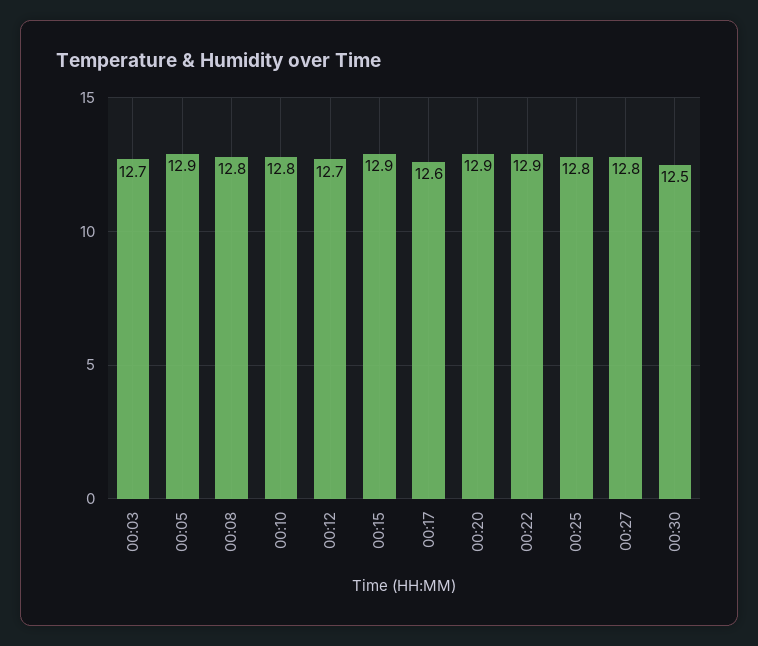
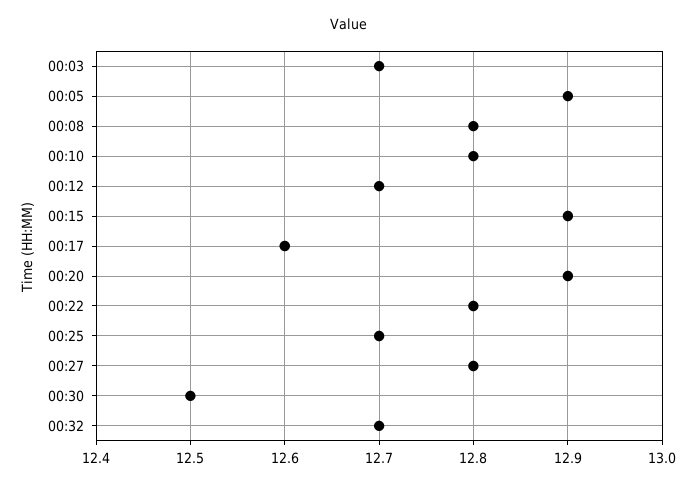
00:22: 12.9 -> 12.8
00:25: 12.8 -> 12.7
00:32: none -> 12.7

